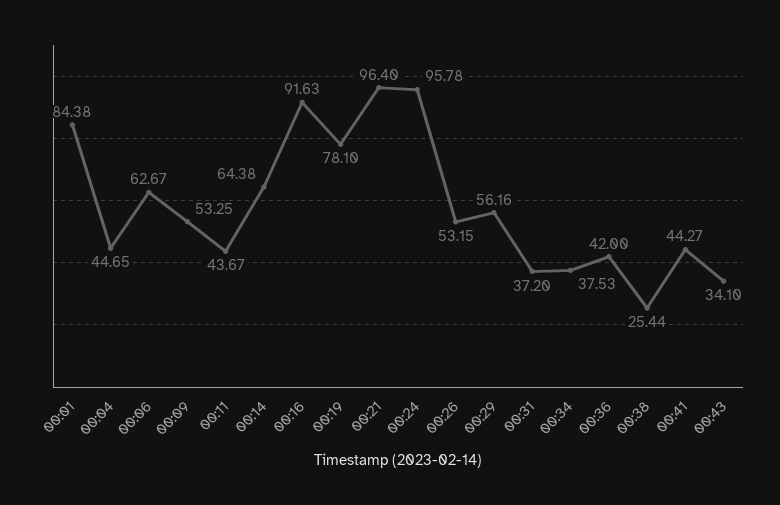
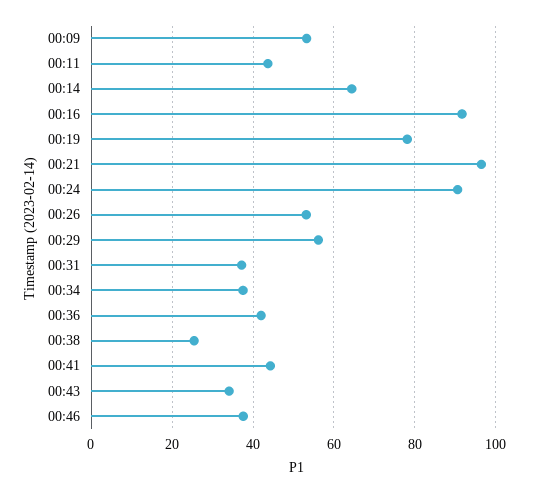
00:01: 84.38 -> none
00:04: 44.65 -> none
00:06: 62.67 -> none
00:24: 95.78 -> 90
00:46: none -> 38

